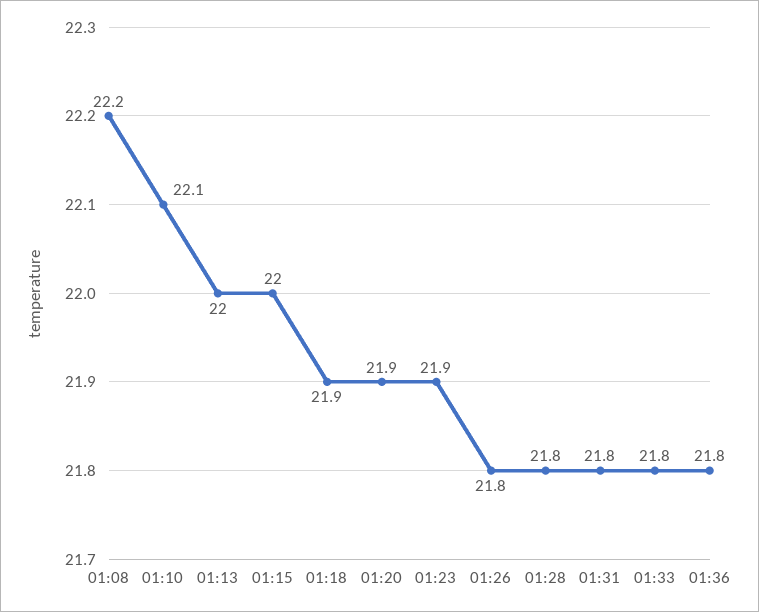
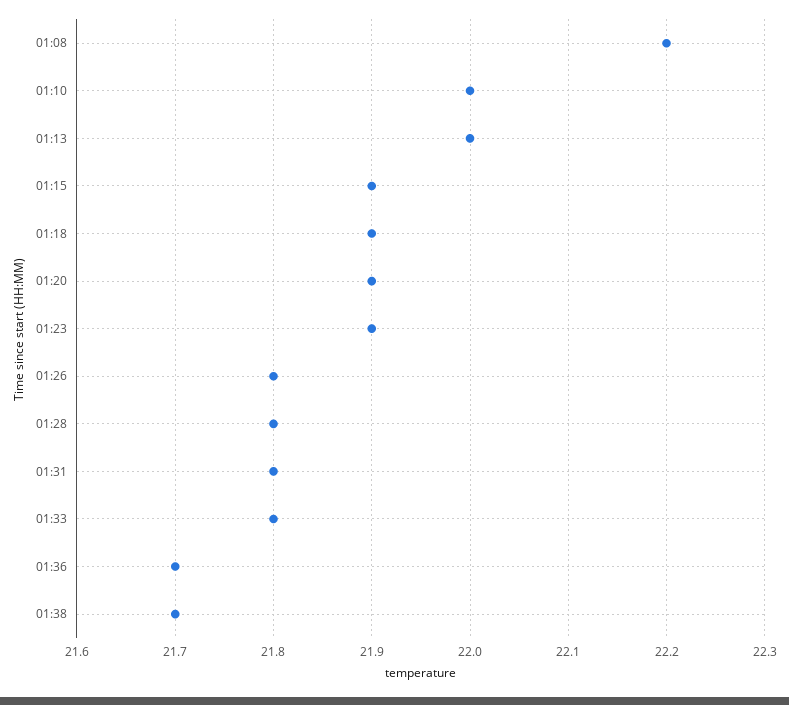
01:10: 22.1 -> 22
01:15: 22 -> 21.9
01:36: 21.8 -> 21.7
01:38: none -> 21.7

